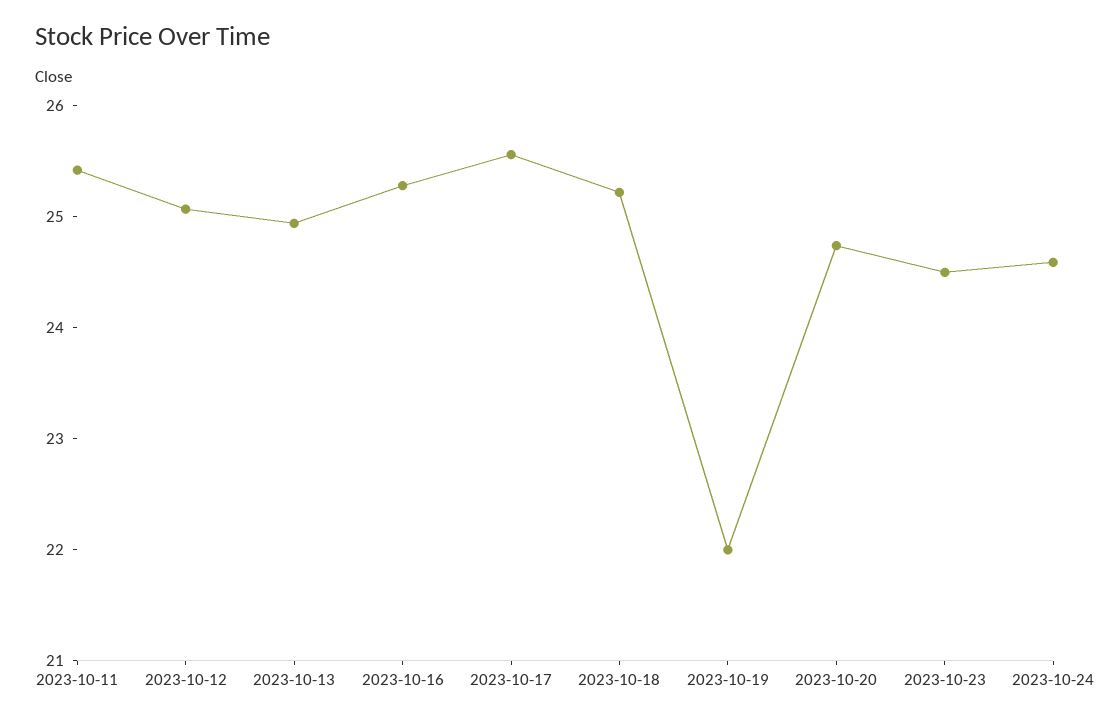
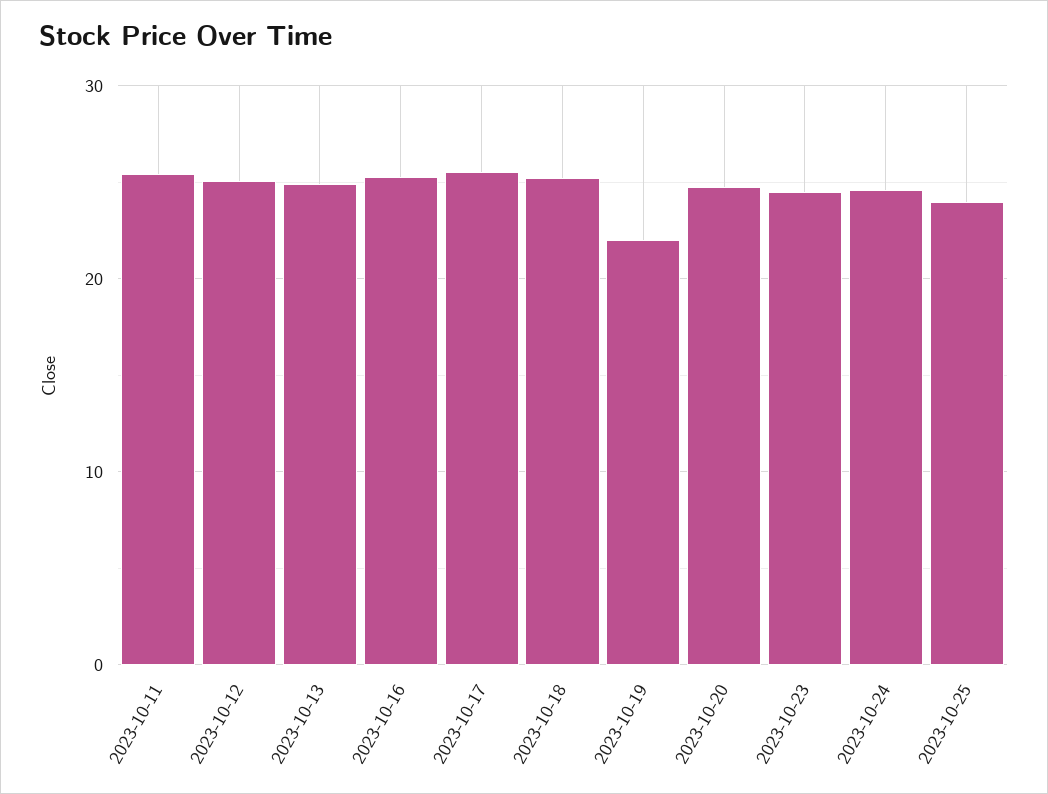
2023-10-25: none -> 24

